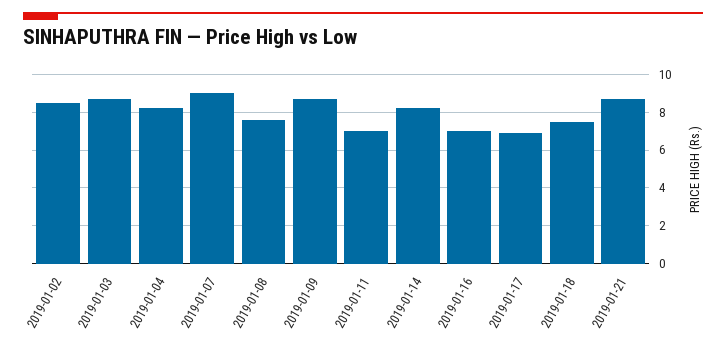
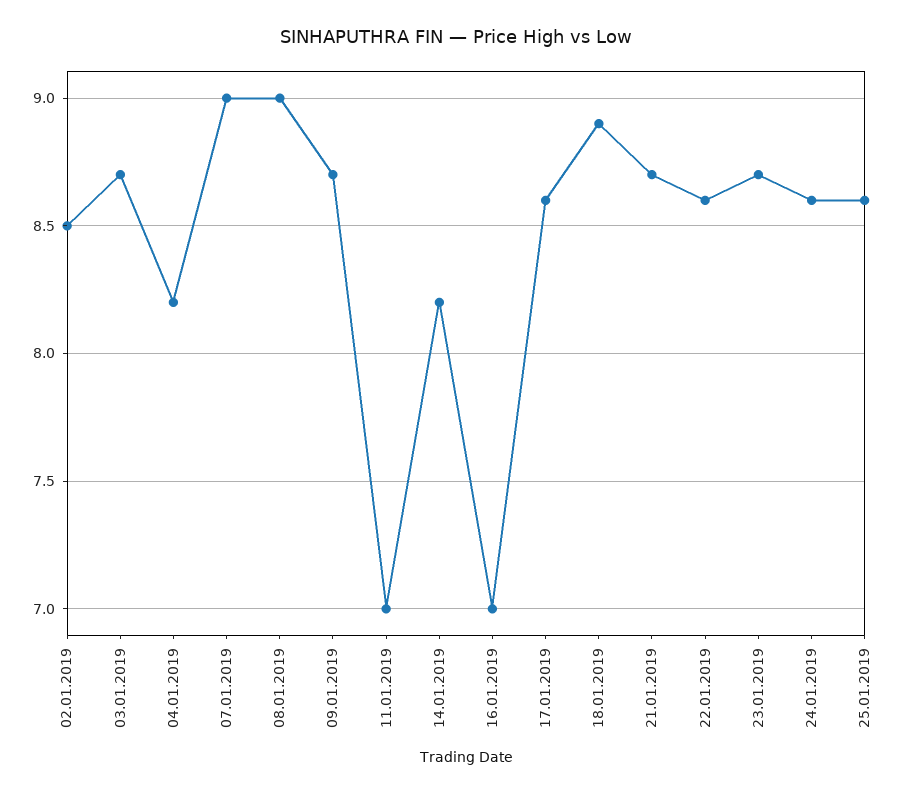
2019-01-08: 7.5 -> 9
2019-01-17: 7 -> 8.6
2019-01-18: 7.5 -> 8.9
22.01.2019: none -> 8.6
23.01.2019: none -> 8.7
24.01.2019: none -> 8.6
25.01.2019: none -> 8.6

